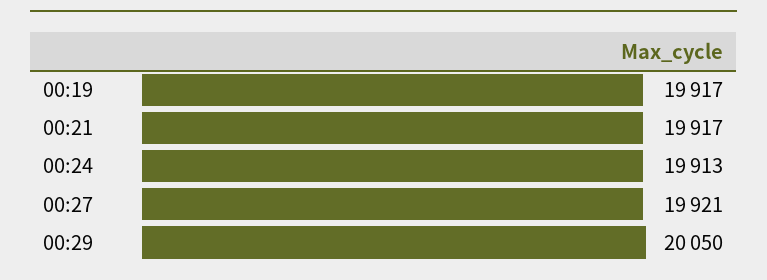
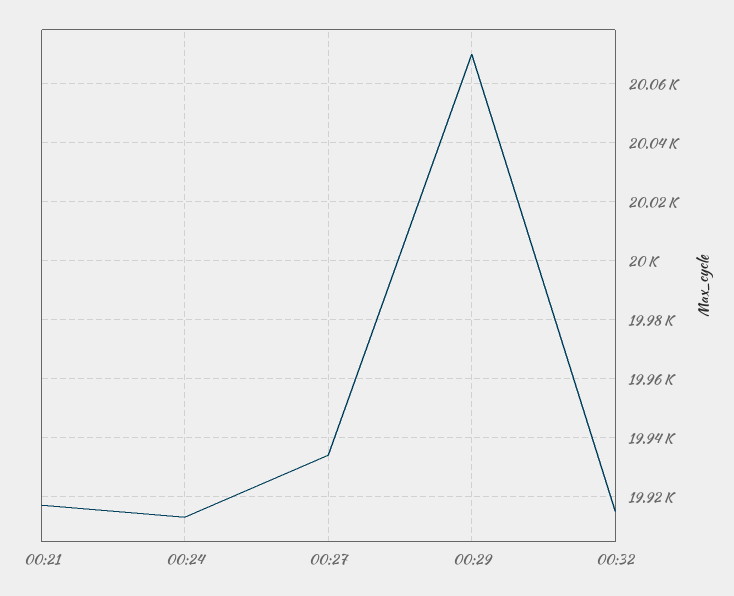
00:19: 19917 -> none
00:27: 19921 -> 19935
00:29: 20050 -> 20070
00:32: none -> 19915

